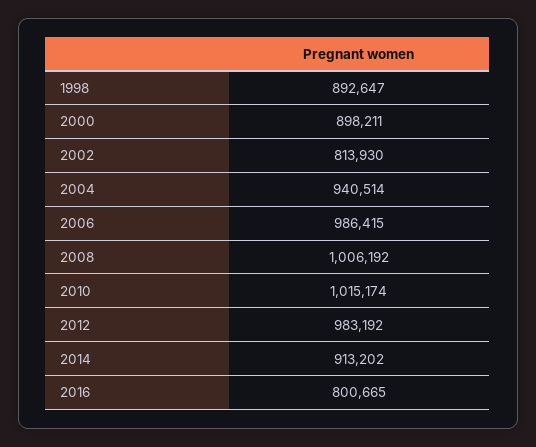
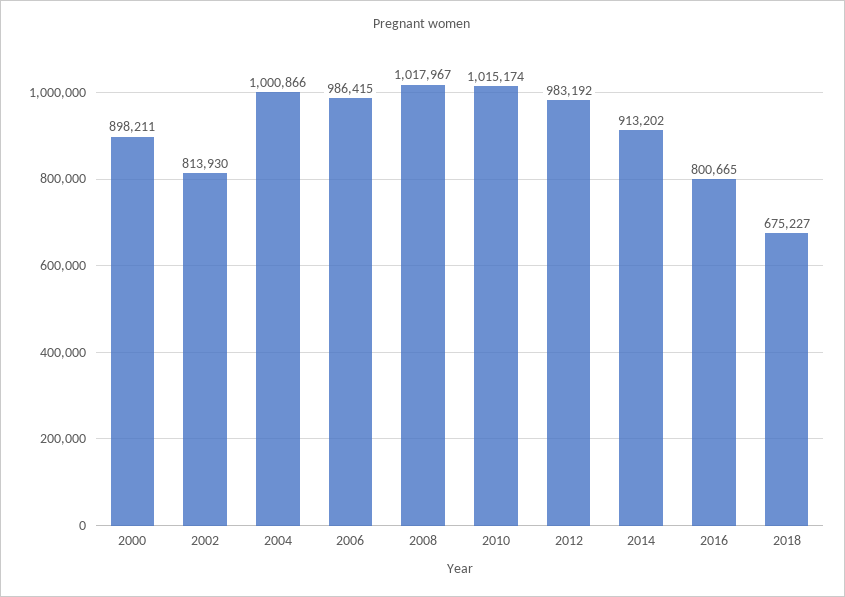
1998: 892647 -> none
2004: 940514 -> 1000866
2008: 1006192 -> 1017967
2018: none -> 675227

